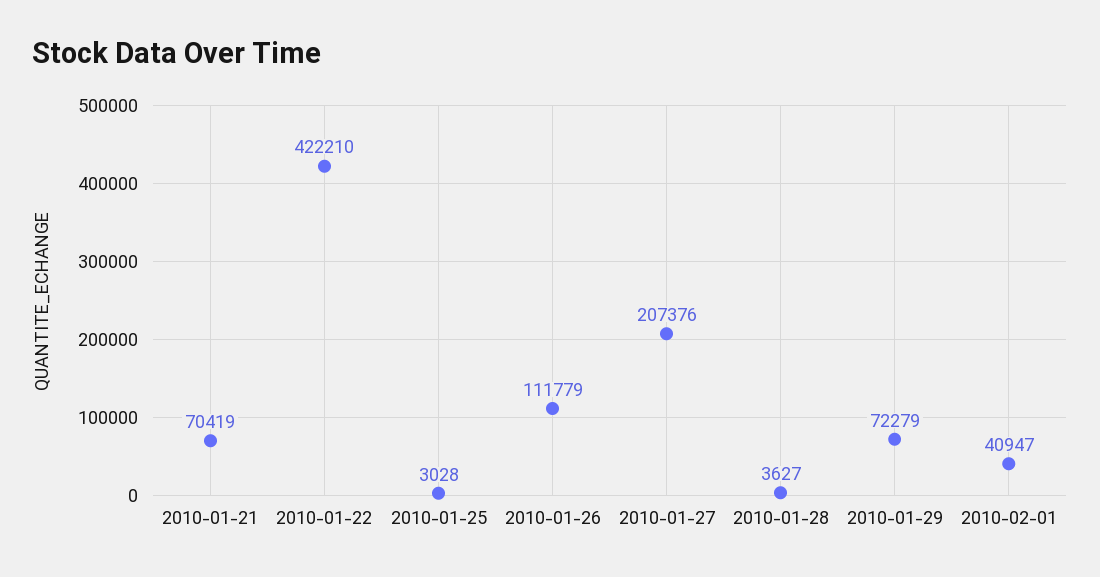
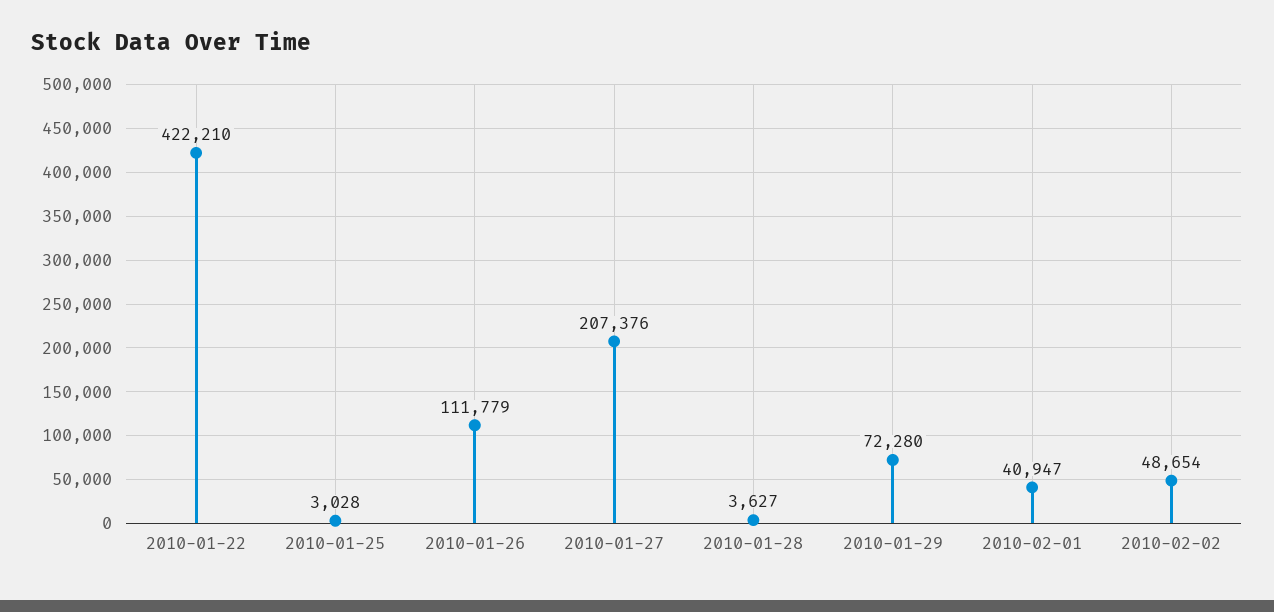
2010-01-21: 70419 -> none
2010-01-29: 72279 -> 72280
2010-02-02: none -> 48654

